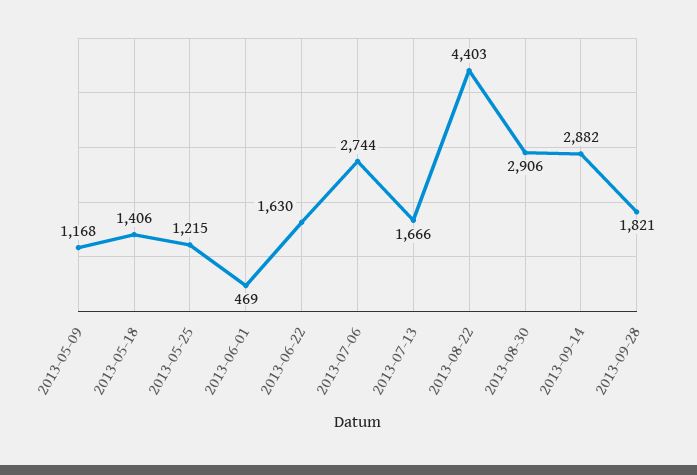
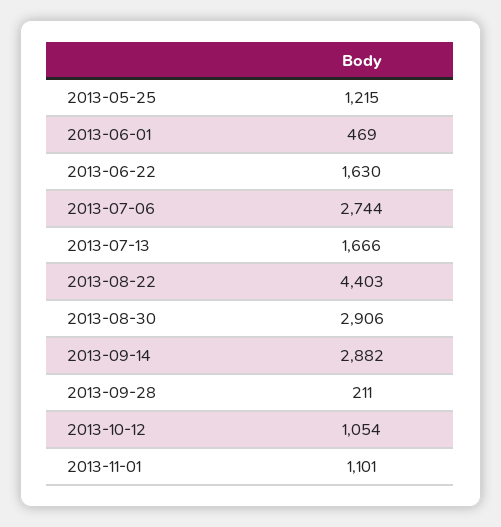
2013-05-09: 1168 -> none
2013-05-18: 1406 -> none
2013-09-28: 1821 -> 211
2013-10-12: none -> 1054
2013-11-01: none -> 1101

